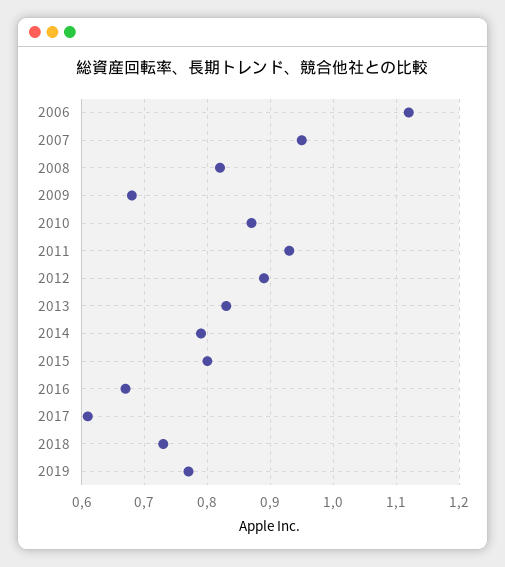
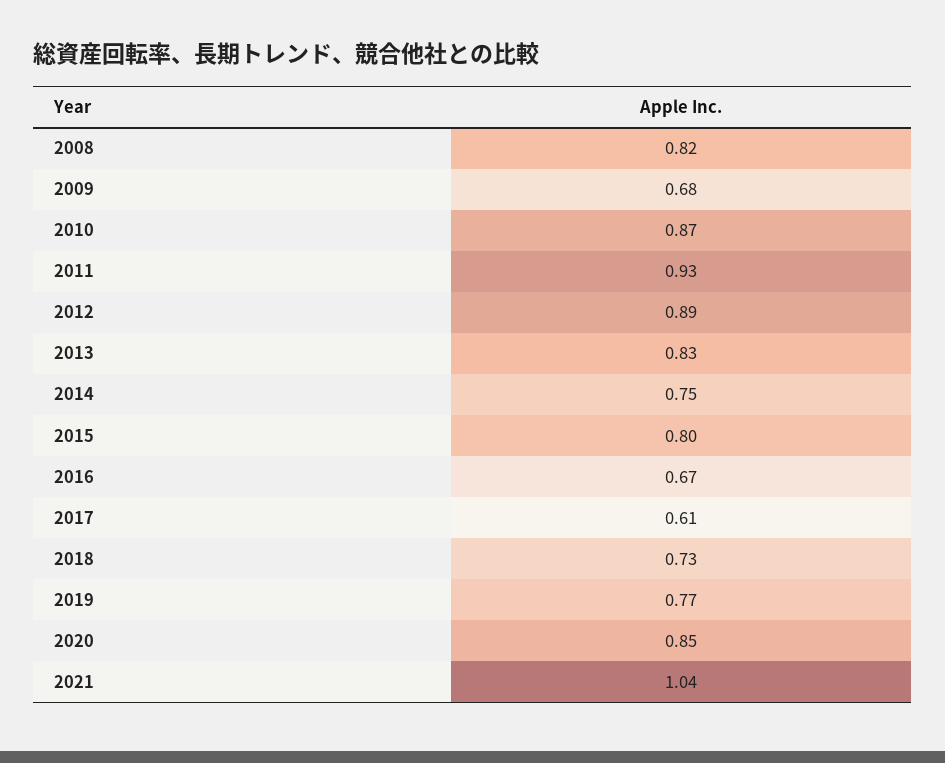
2006: 1.12 -> none
2007: 0.95 -> none
2014: 0.79 -> 0.75
2020: none -> 0.85
2021: none -> 1.04

